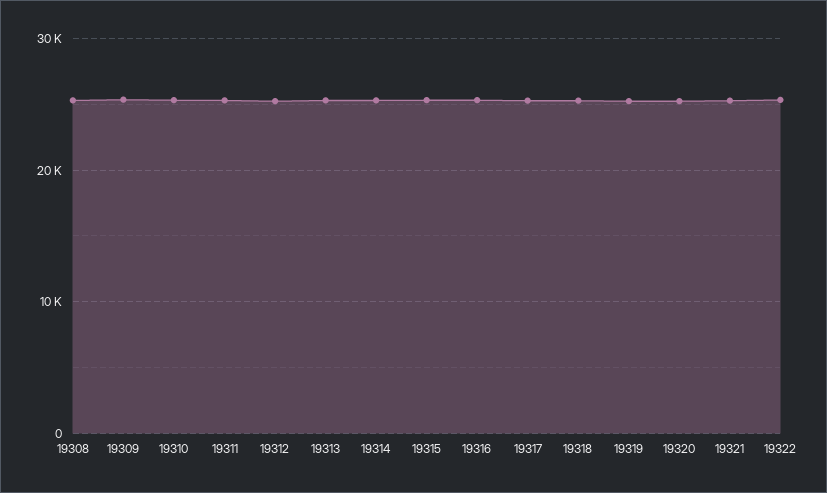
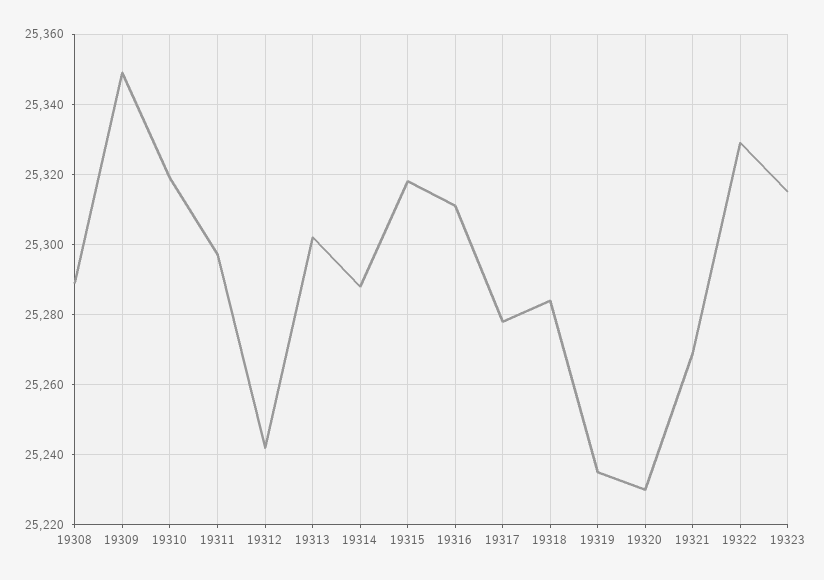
19323: none -> 25315

